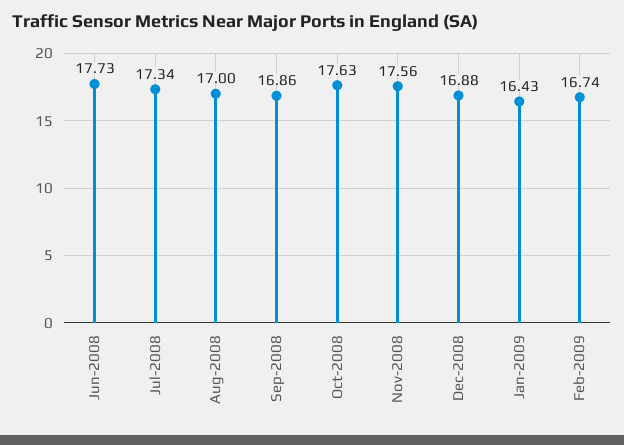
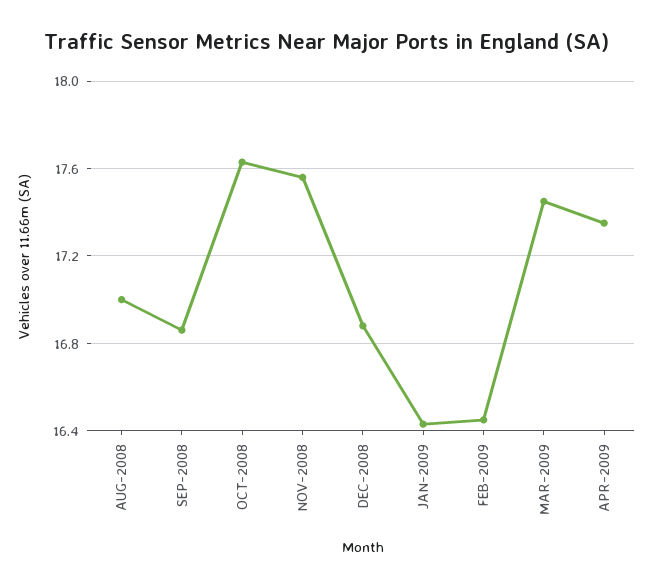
Jun-2008: 17.73 -> none
Jul-2008: 17.34 -> none
Feb-2009: 16.74 -> 16.45
MAR-2009: none -> 17.45
APR-2009: none -> 17.35

